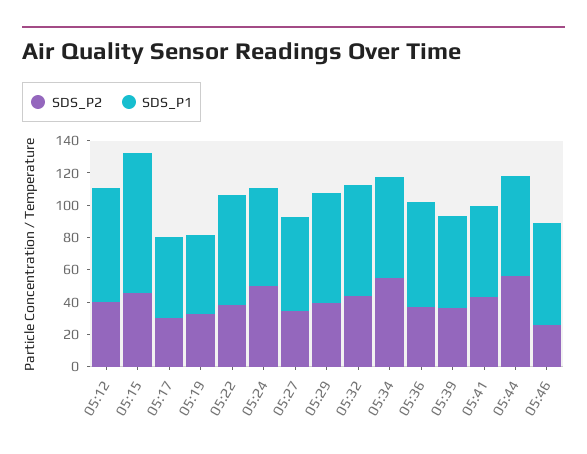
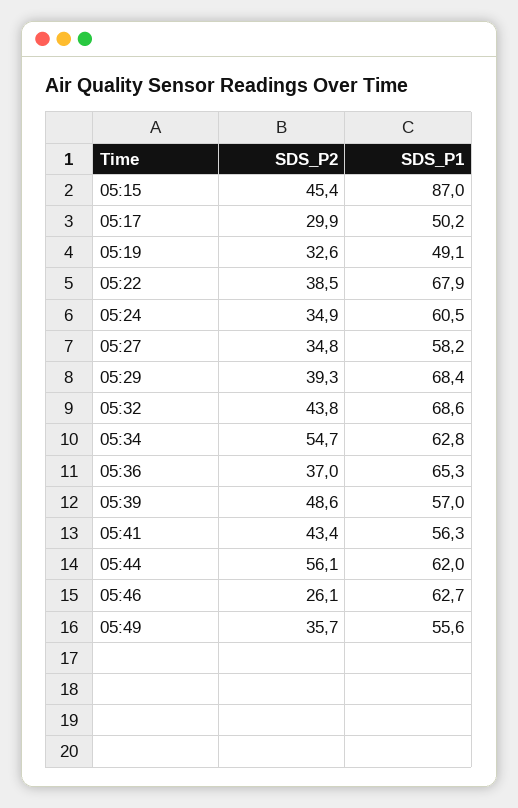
SDS_P2, 05:12: 40 -> none
SDS_P1, 05:12: 70 -> none
SDS_P2, 05:24: 50 -> 34.9
SDS_P2, 05:39: 35 -> 48.6
SDS_P2, 05:49: none -> 35.7
SDS_P1, 05:49: none -> 55.6

